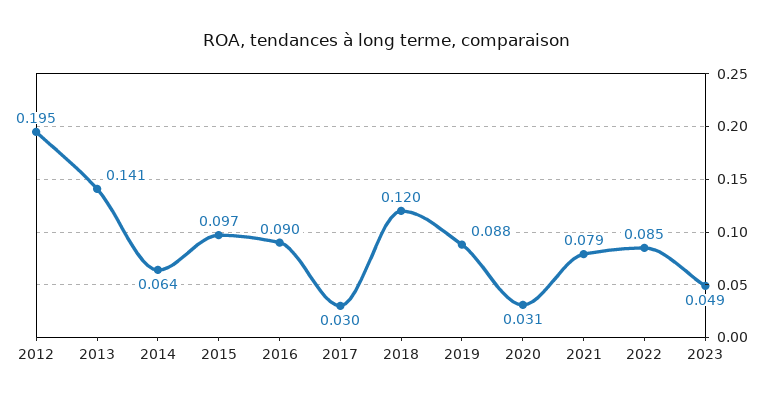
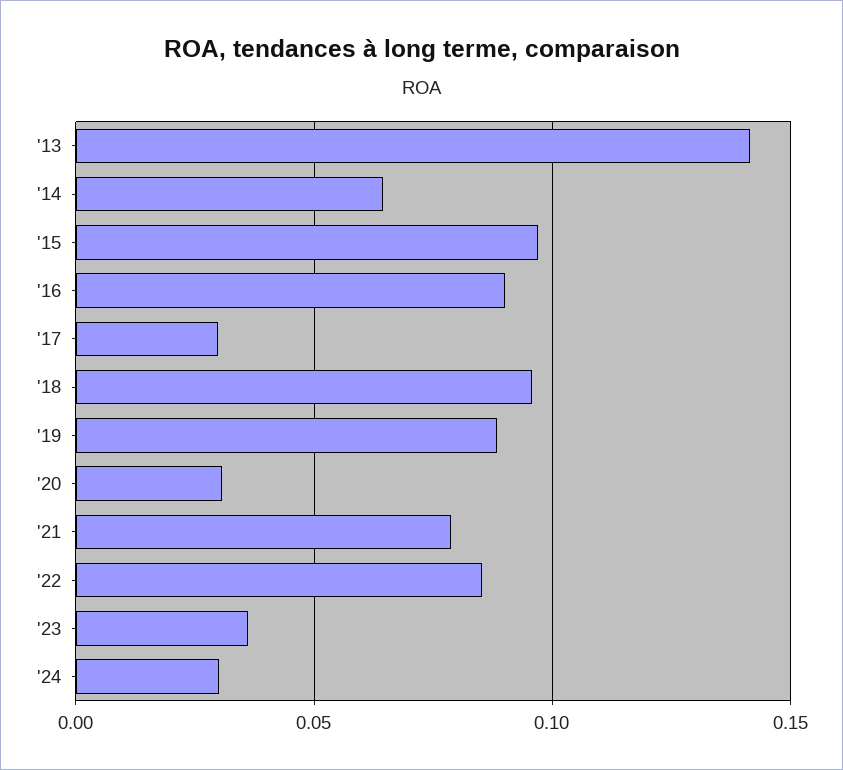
2012: 0.195 -> none
2018: 0.12 -> 0.095
2023: 0.049 -> 0.035
'24: none -> 0.03

